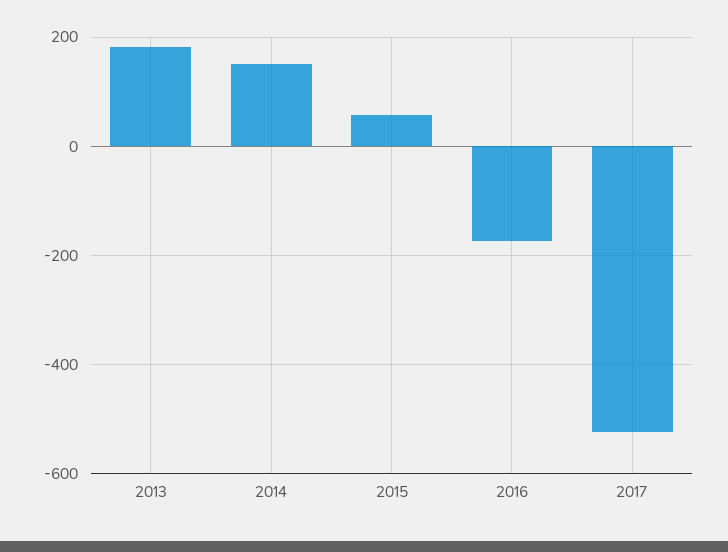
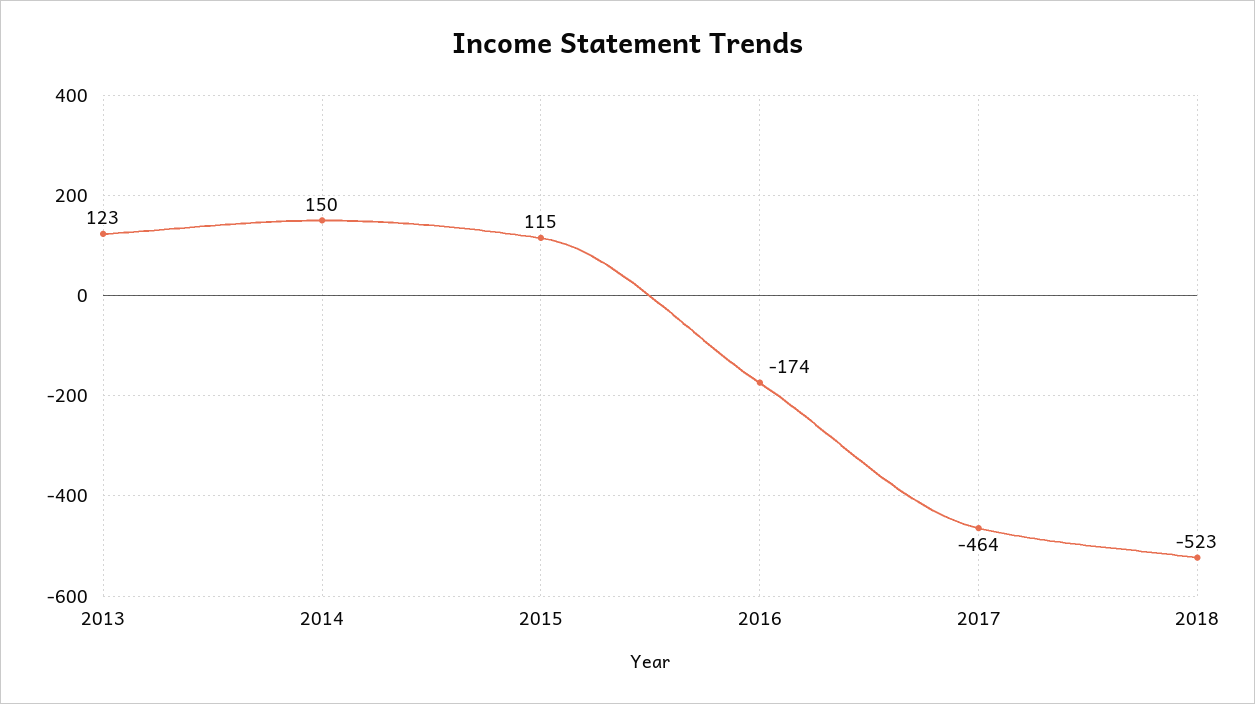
2013: 180 -> 123
2015: 60 -> 115
2017: -520 -> -464
2018: none -> -523

